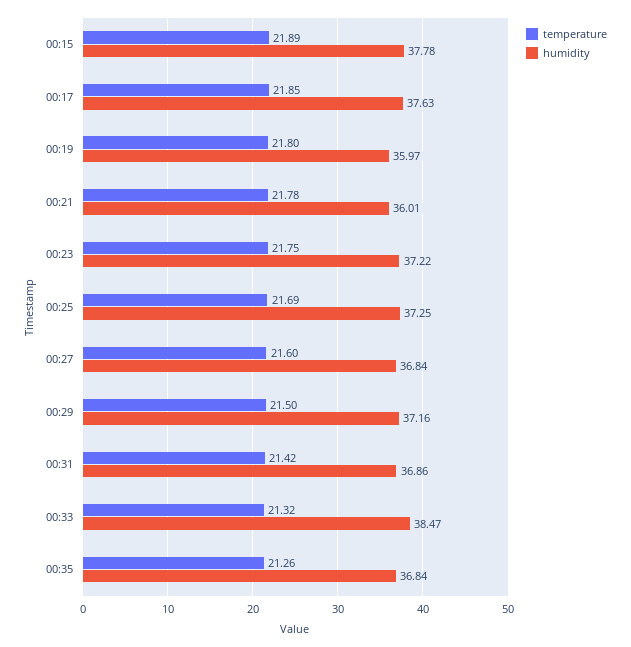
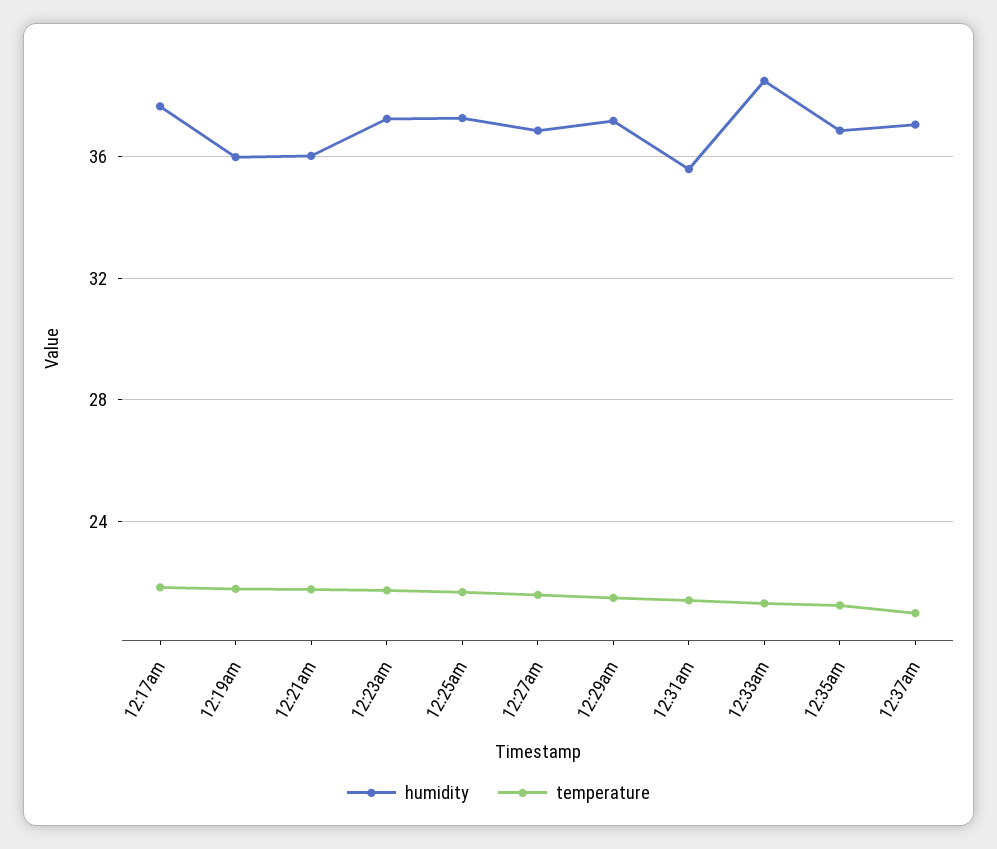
temperature, 00:15: 21.89 -> none
humidity, 00:15: 37.78 -> none
humidity, 00:31: 36.86 -> 35.5
humidity, 12:37am: none -> 37
temperature, 12:37am: none -> 21

